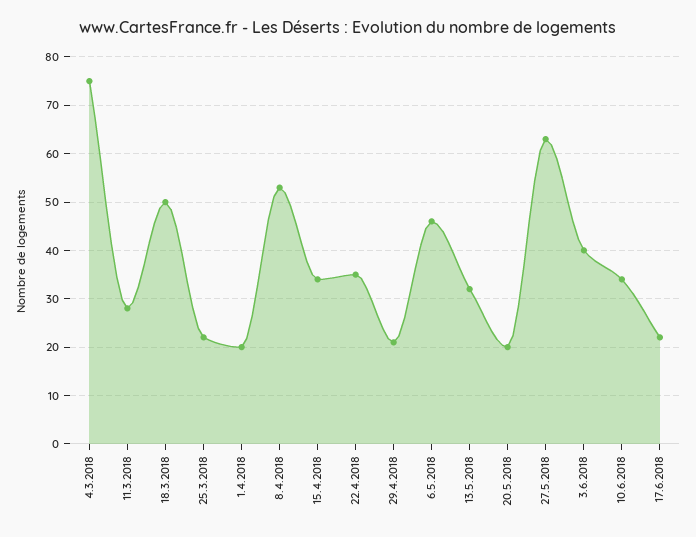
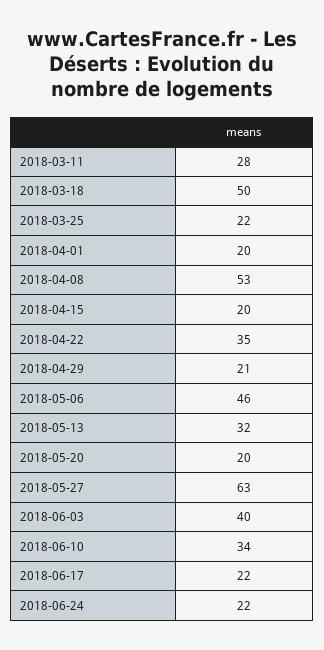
4.3.2018: 75 -> none
15.4.2018: 35 -> 20
2018-06-24: none -> 22

